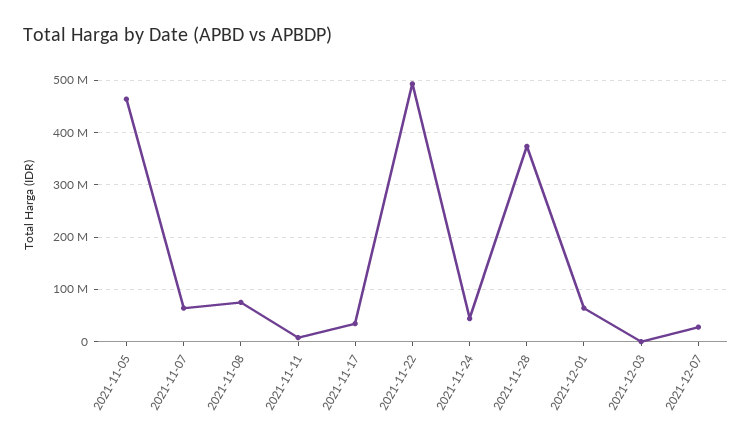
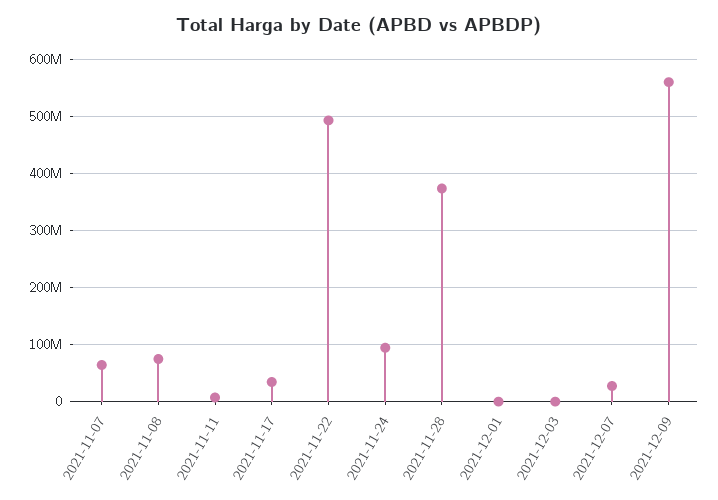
2021-11-05: 460000000 -> none
2021-11-24: 40000000 -> 100000000
2021-12-01: 60000000 -> 0
2021-12-09: none -> 560000000

